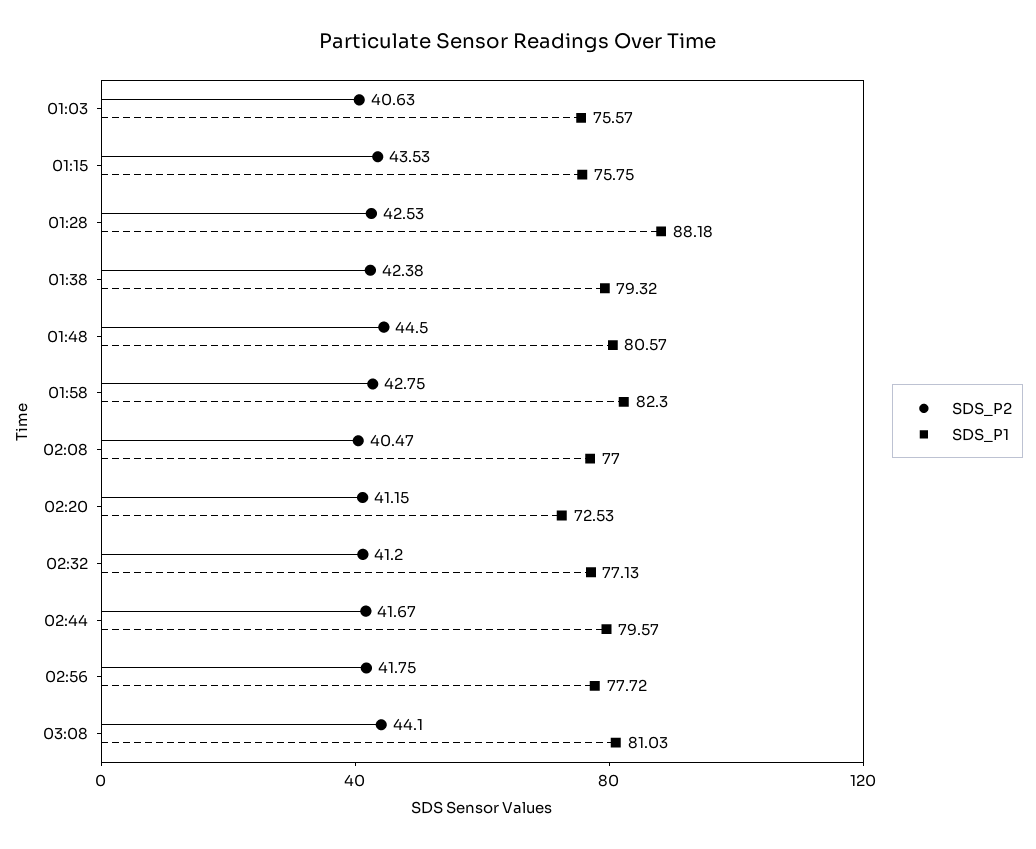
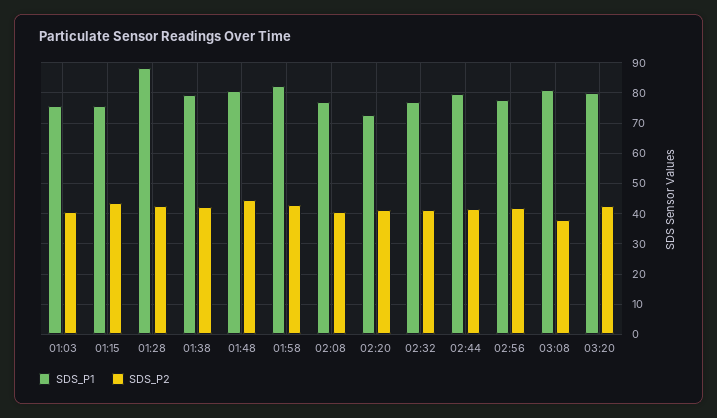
SDS_P2, 03:08: 44.1 -> 38
SDS_P1, 03:20: none -> 80
SDS_P2, 03:20: none -> 42

